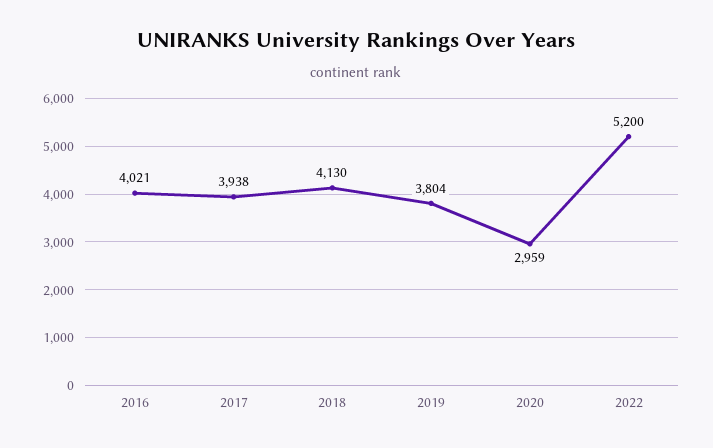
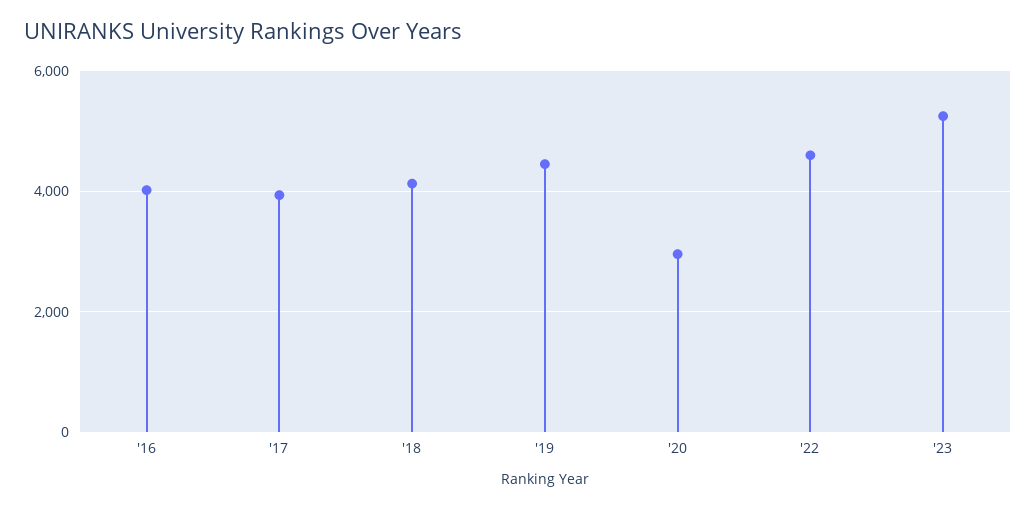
2019: 3804 -> 4400
2022: 5200 -> 4600
'23: none -> 5200

